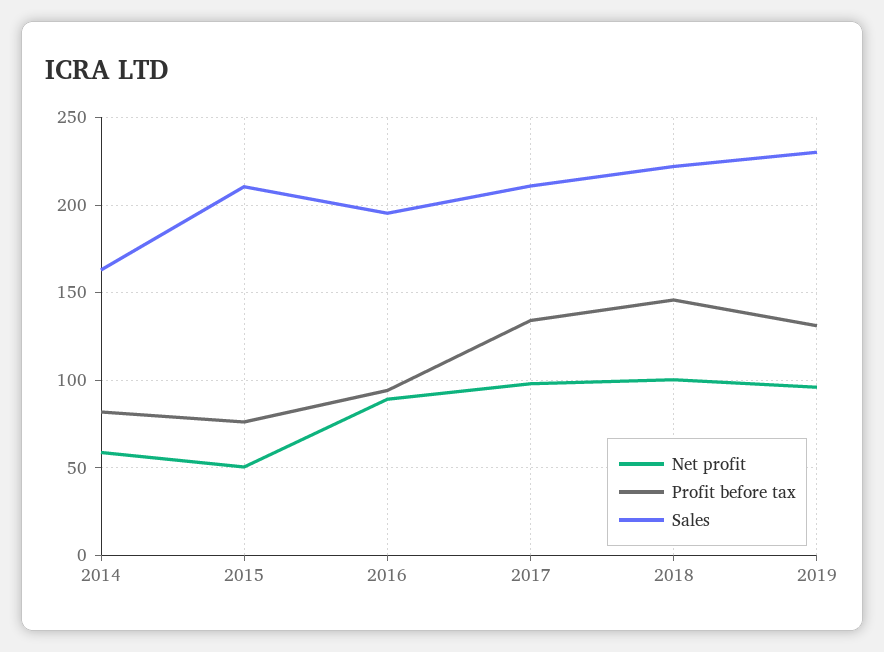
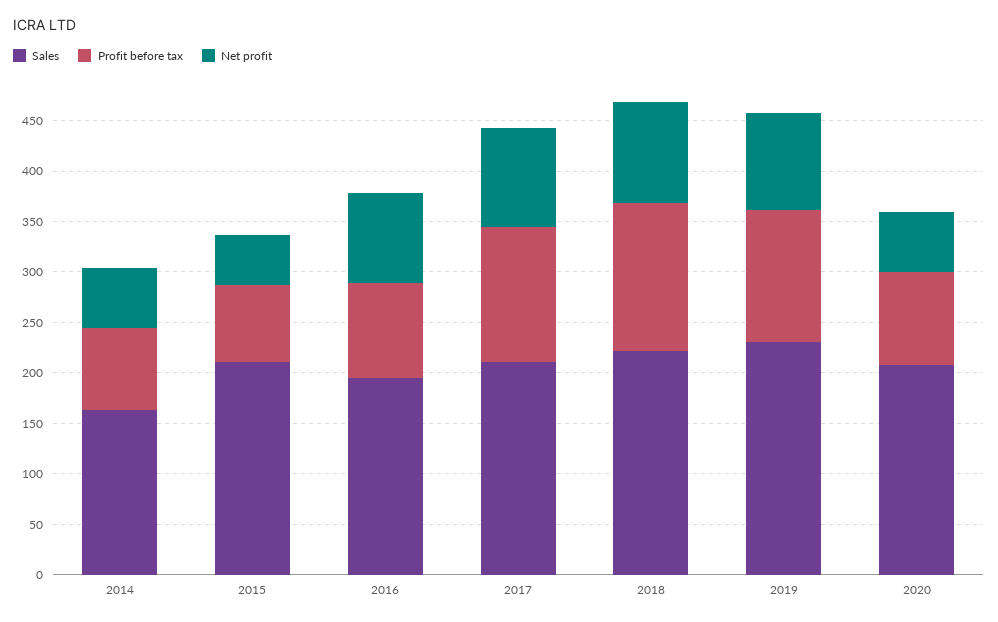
Sales, 2020: none -> 210
Profit before tax, 2020: none -> 90
Net profit, 2020: none -> 60

